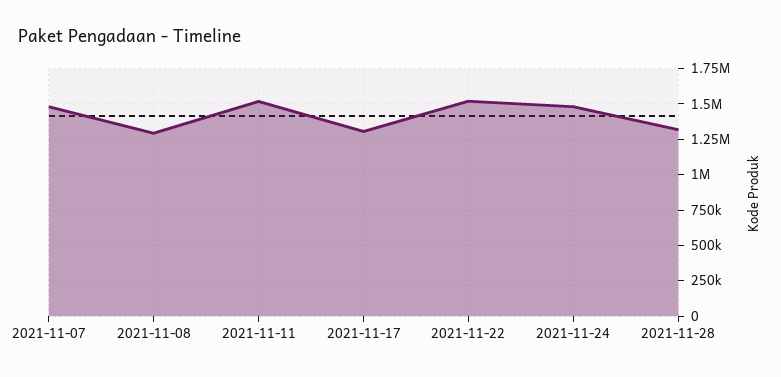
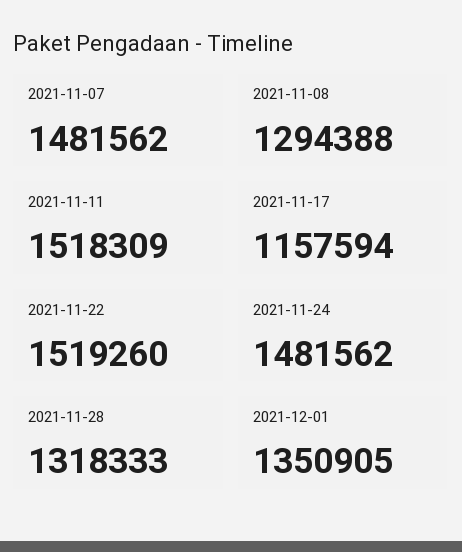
2021-11-17: 1300000 -> 1157594
2021-12-01: none -> 1350905

